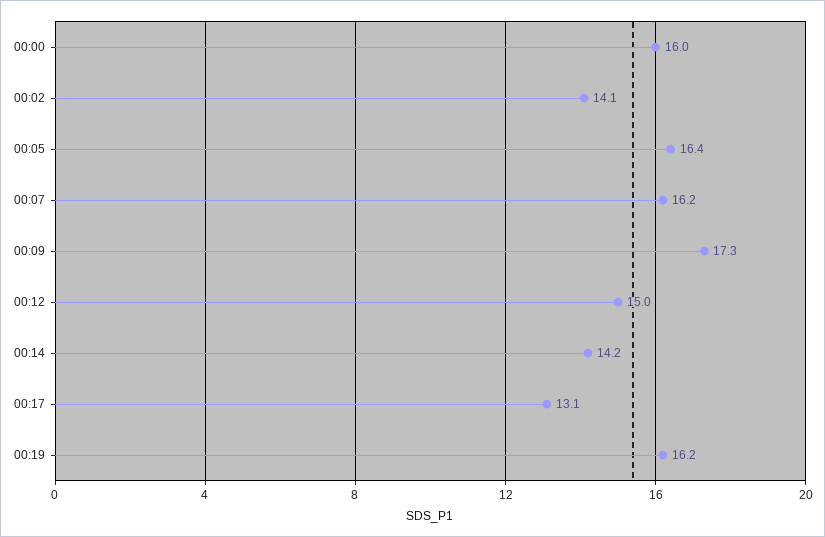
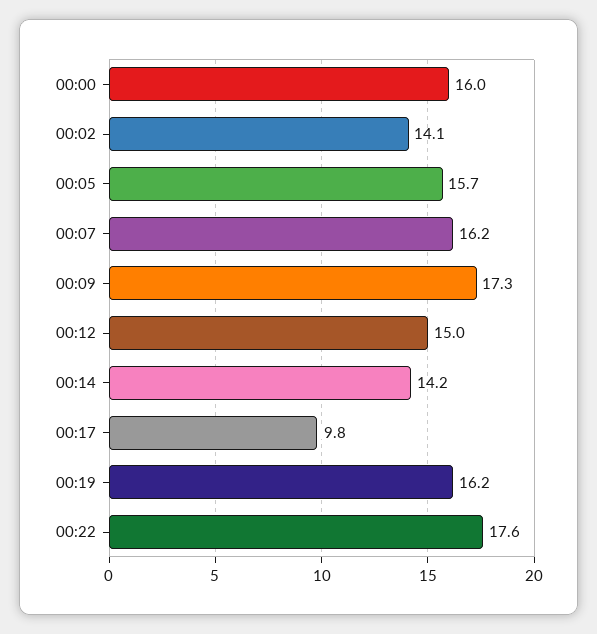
00:05: 16.4 -> 15.7
00:17: 13.1 -> 9.8
00:22: none -> 17.6

